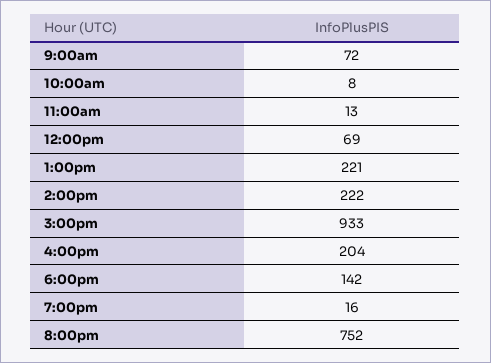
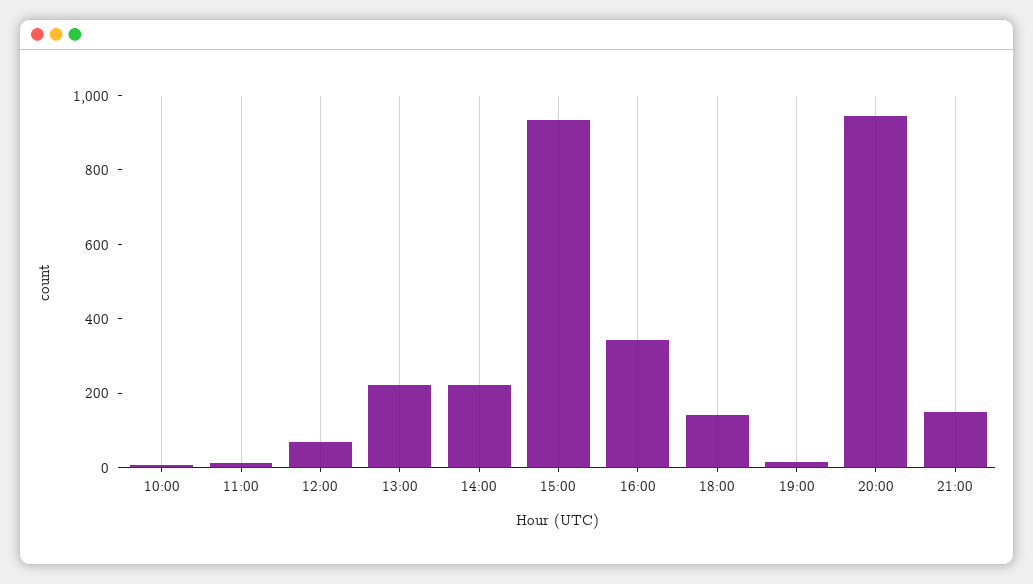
9:00am: 72 -> none
4:00pm: 204 -> 350
8:00pm: 752 -> 950
21:00: none -> 150

